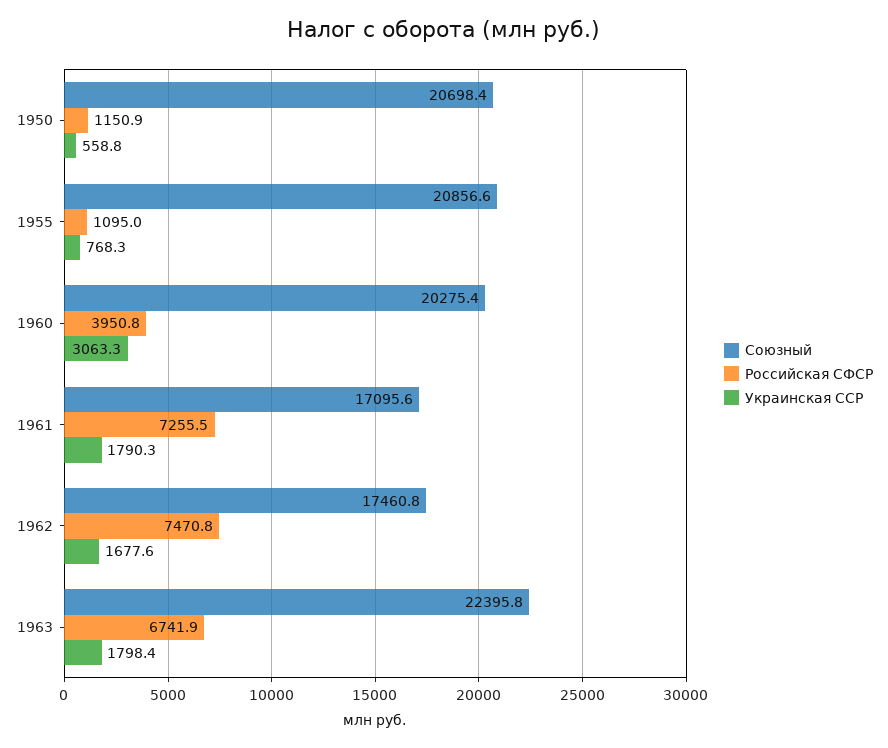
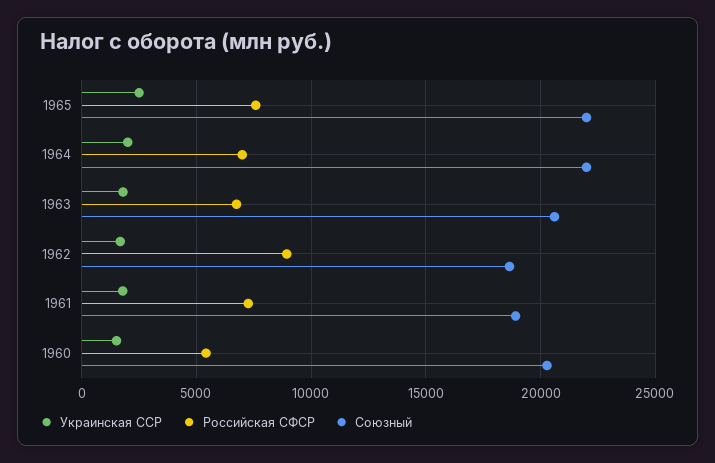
Союзный, 1950: 20698.4 -> none
Российская СФСР, 1950: 1150.9 -> none
Украинская ССР, 1950: 558.8 -> none
Союзный, 1955: 20856.6 -> none
Российская СФСР, 1955: 1095 -> none
Украинская ССР, 1955: 768.3 -> none
Российская СФСР, 1960: 3950.8 -> 5500
Украинская ССР, 1960: 3063.3 -> 1500
Союзный, 1961: 17095.6 -> 19000
Союзный, 1962: 17460.8 -> 18500
Российская СФСР, 1962: 7470.8 -> 9000
Союзный, 1963: 22395.8 -> 20500
Украинская ССР, 1965: none -> 2500
Российская СФСР, 1965: none -> 7500
Союзный, 1965: none -> 22000
Украинская ССР, 1964: none -> 2000
Российская СФСР, 1964: none -> 7000
Союзный, 1964: none -> 22000

